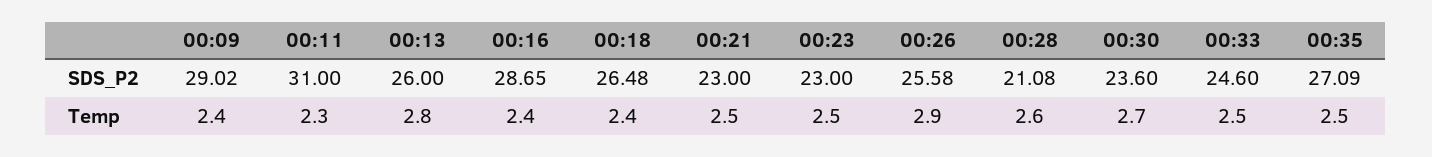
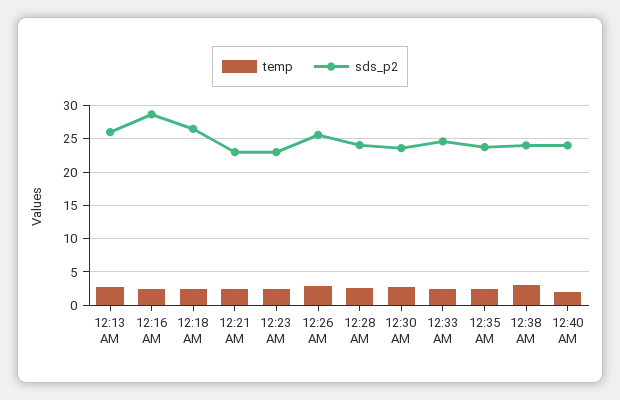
SDS_P2, 00:09: 29.02 -> none
SDS_P2, 00:11: 31 -> none
SDS_P2, 00:28: 21.08 -> 24
SDS_P2, 00:35: 27.09 -> 24
Temp, 00:09: 2.4 -> none
Temp, 00:11: 2.3 -> none
Temp, 12:38 AM: none -> 3
SDS_P2, 12:38 AM: none -> 24
Temp, 12:40 AM: none -> 2
SDS_P2, 12:40 AM: none -> 24

